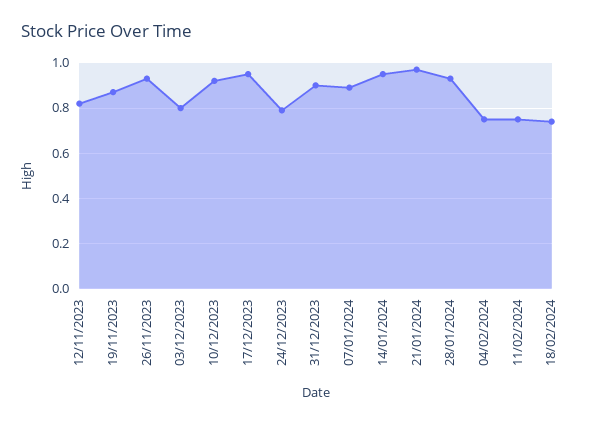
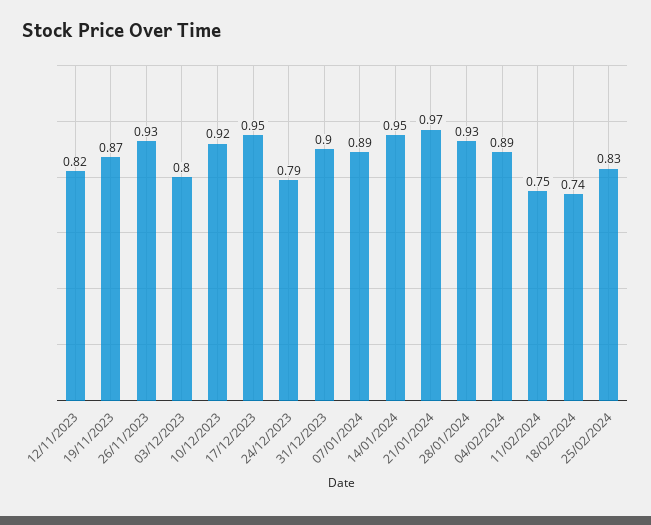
04/02/2024: 0.75 -> 0.89
25/02/2024: none -> 0.83

